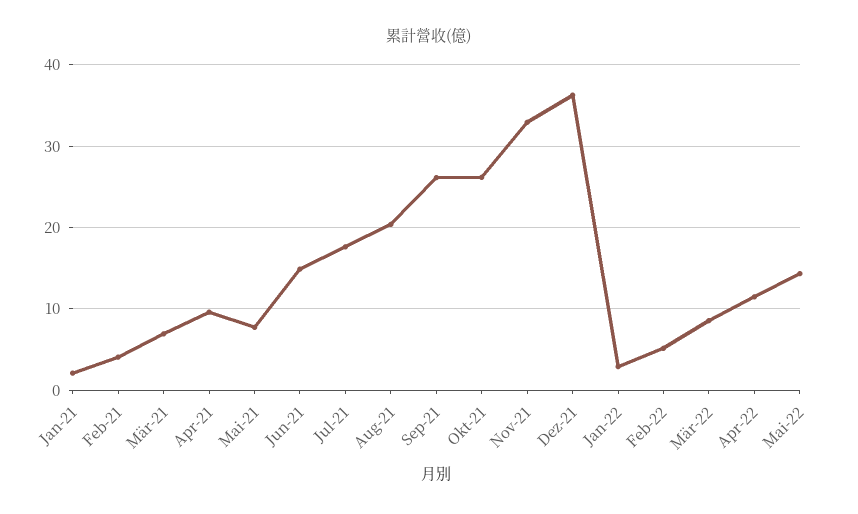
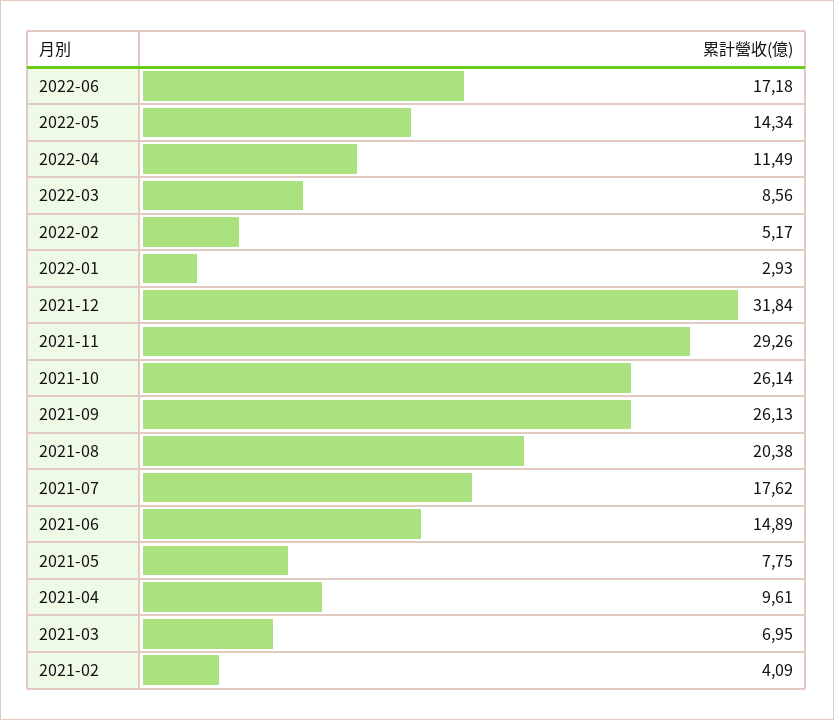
Jan-21: 2 -> none
Nov-21: 33 -> 29.26
Dez-21: 36 -> 31.84
2022-06: none -> 17.18

